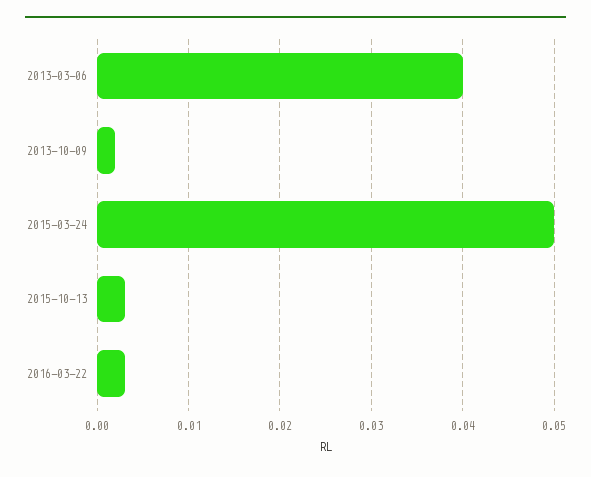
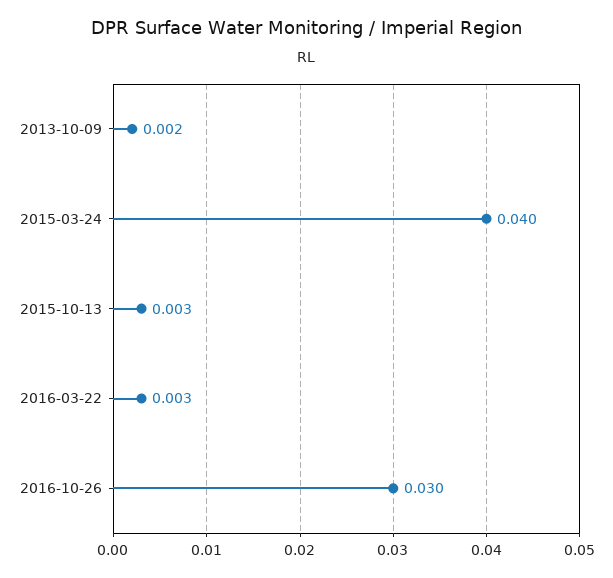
2013-03-06: 0.04 -> none
2015-03-24: 0.05 -> 0.04
2016-10-26: none -> 0.03

